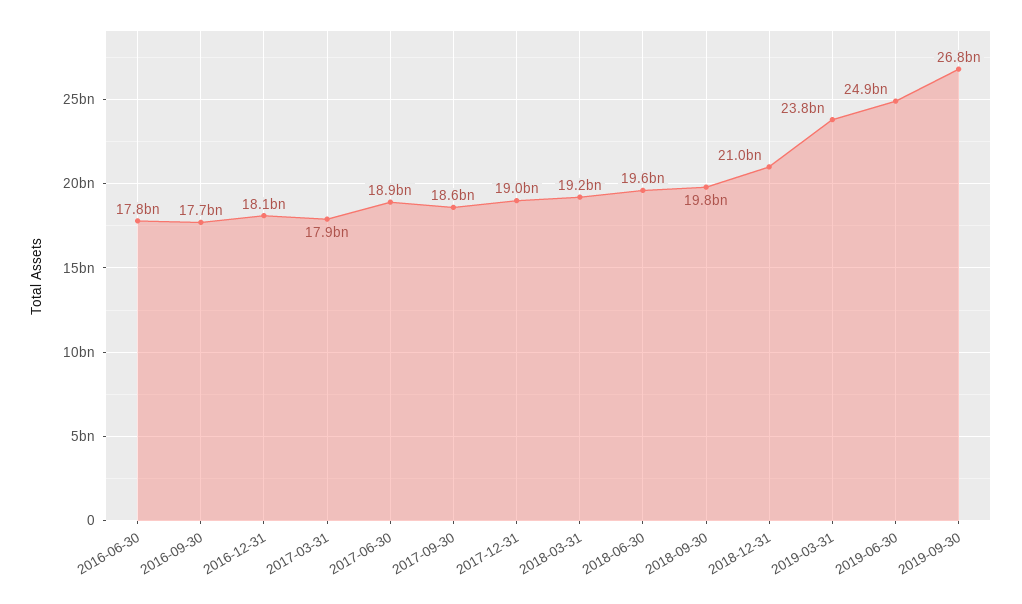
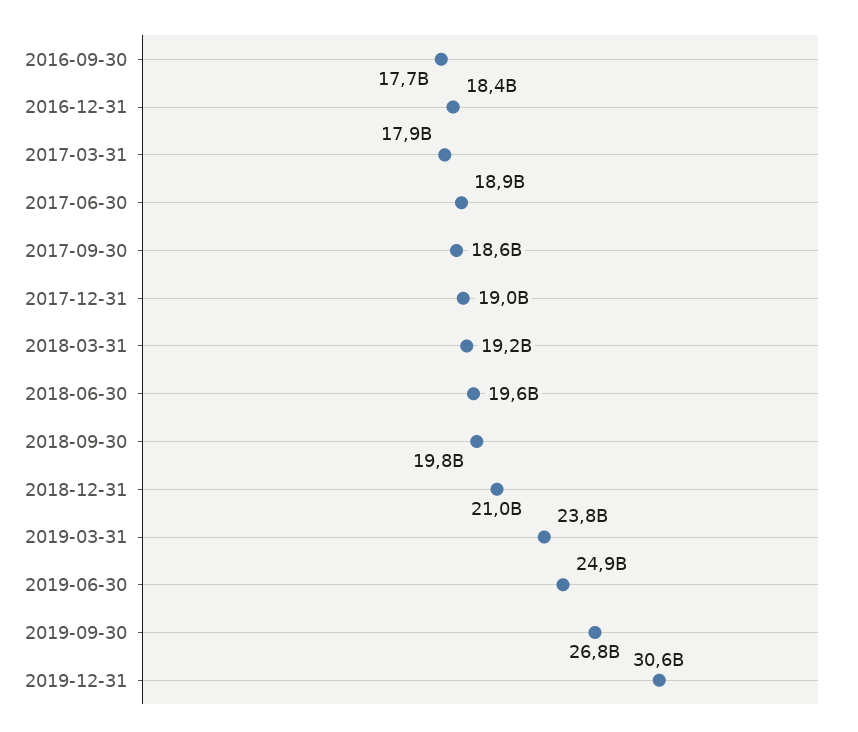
2016-06-30: 17800000000 -> none
2016-12-31: 18100000000 -> 18400000000
2019-12-31: none -> 30600000000

